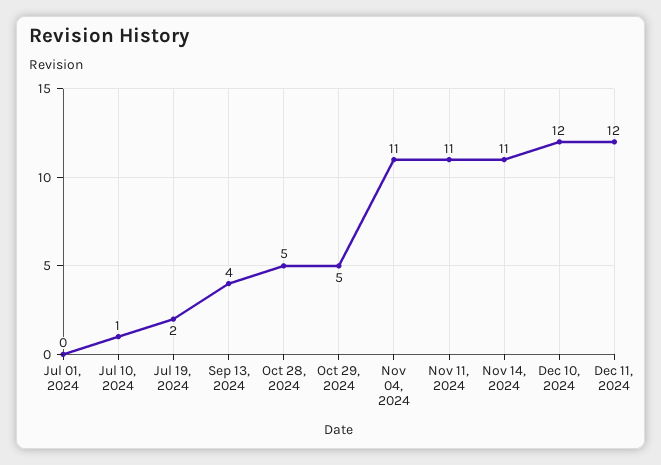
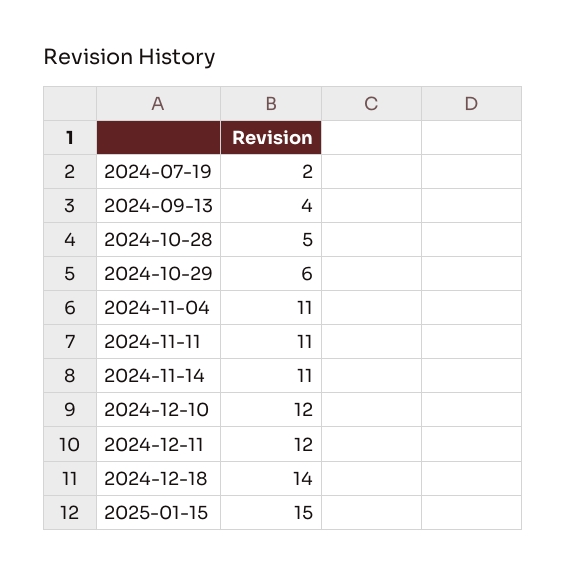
Jul 01, 2024: 0 -> none
Jul 10, 2024: 1 -> none
Oct 29, 2024: 5 -> 6
2024-12-18: none -> 14
2025-01-15: none -> 15

